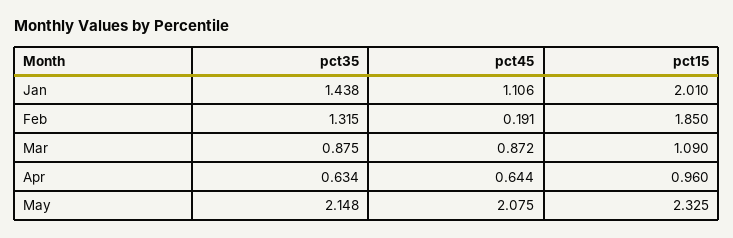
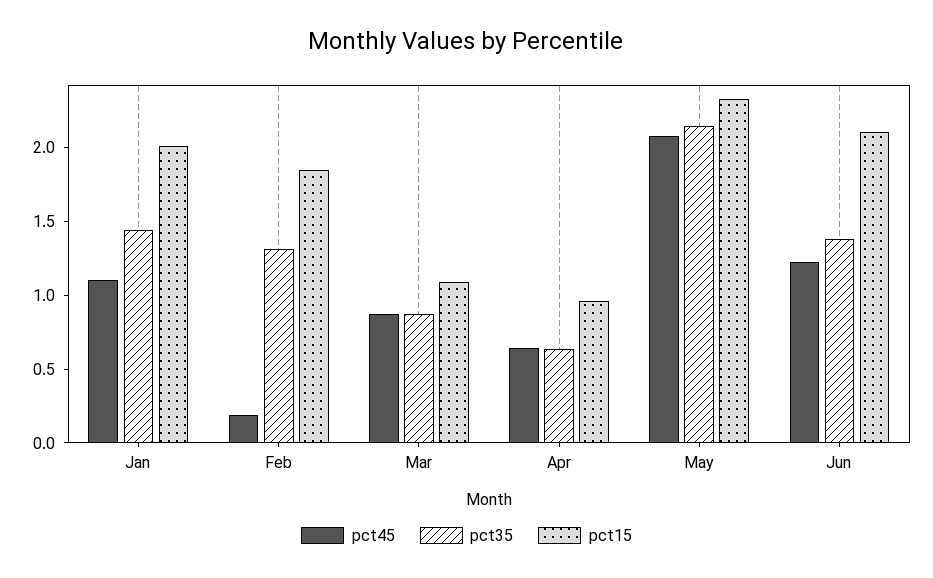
pct45, Jun: none -> 1.2
pct35, Jun: none -> 1.4
pct15, Jun: none -> 2.1

